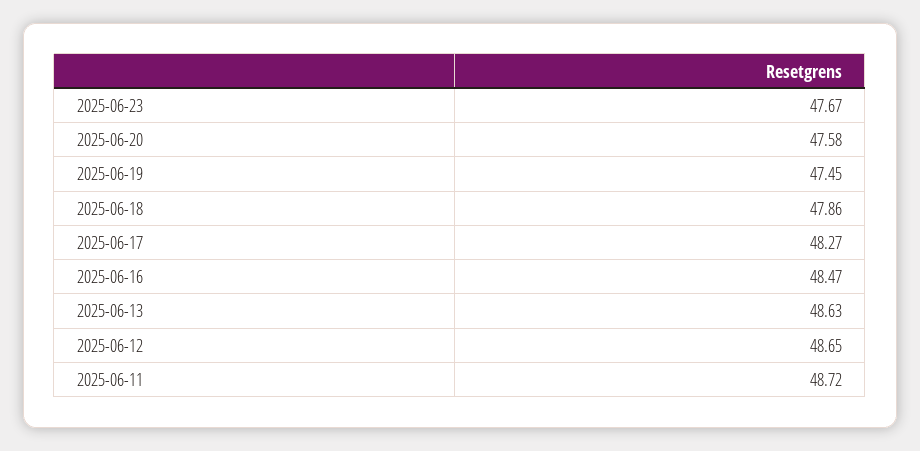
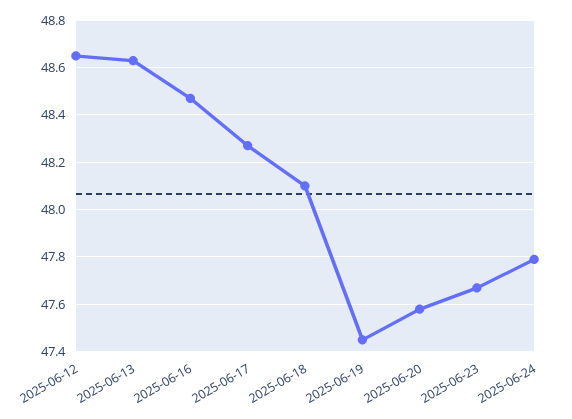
2025-06-18: 47.86 -> 48.1
2025-06-11: 48.72 -> none
2025-06-24: none -> 47.8

